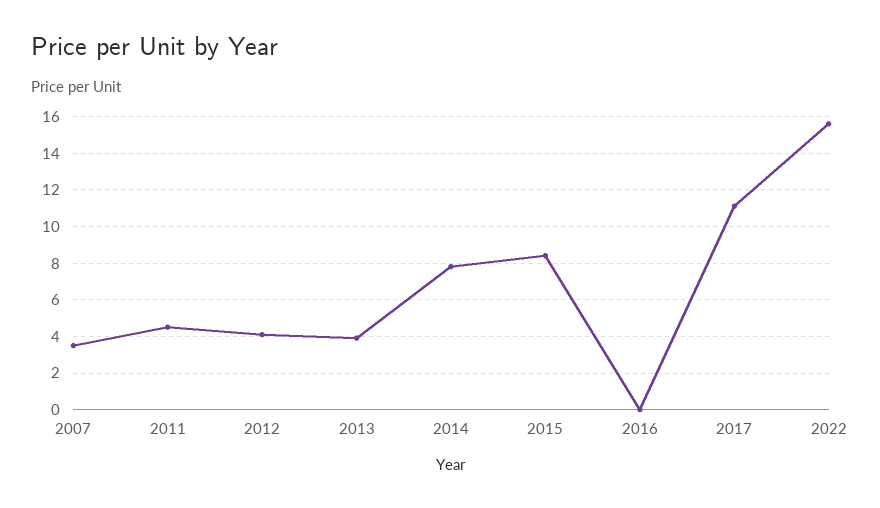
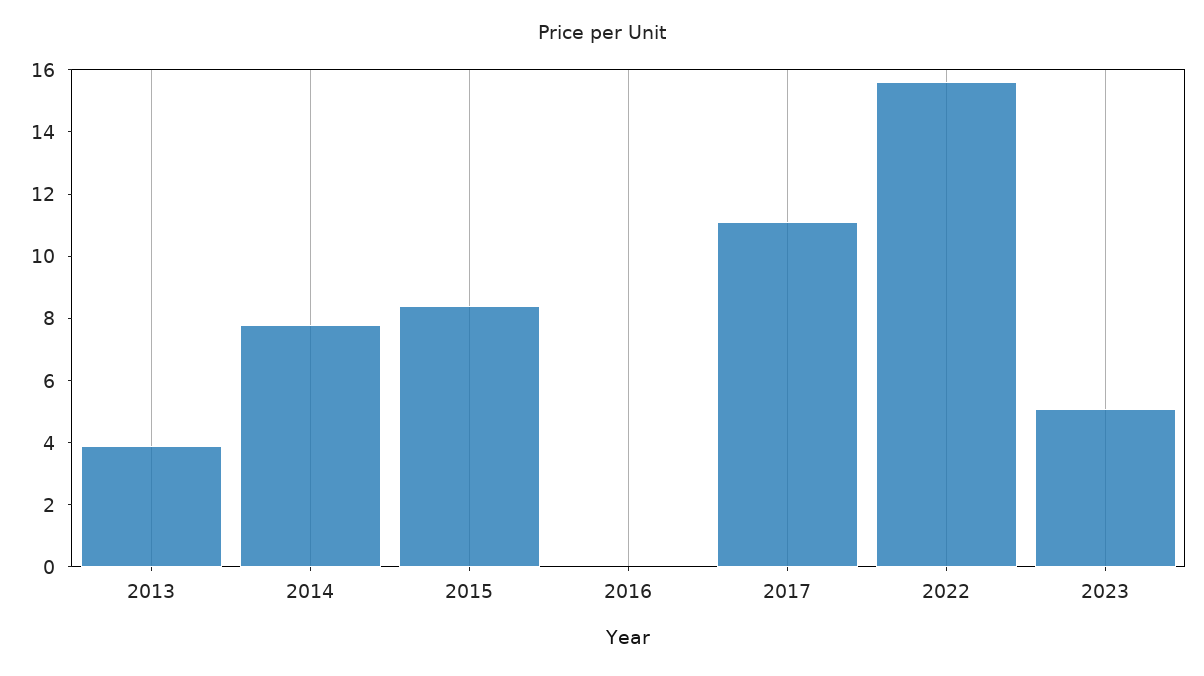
2007: 3.5 -> none
2011: 4.5 -> none
2012: 4 -> none
2023: none -> 5

